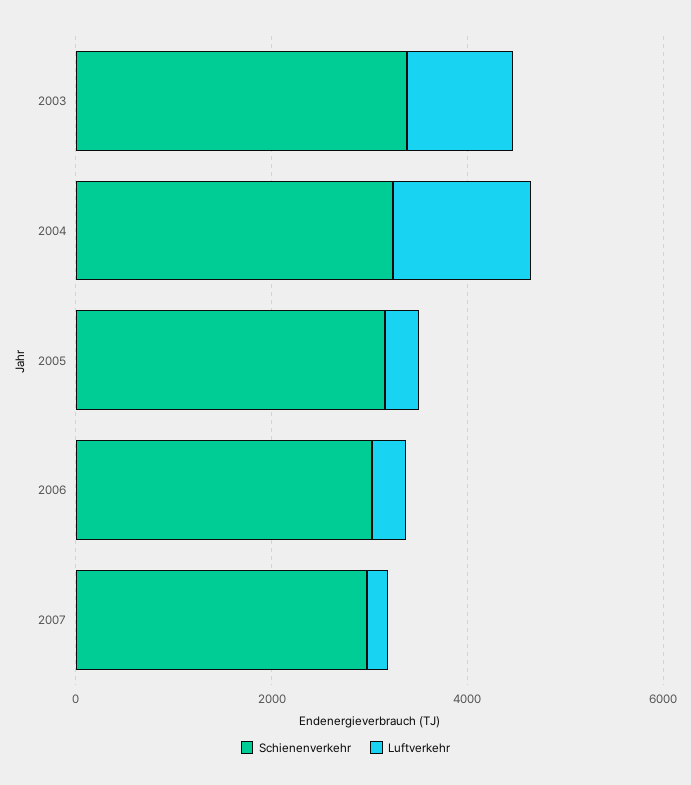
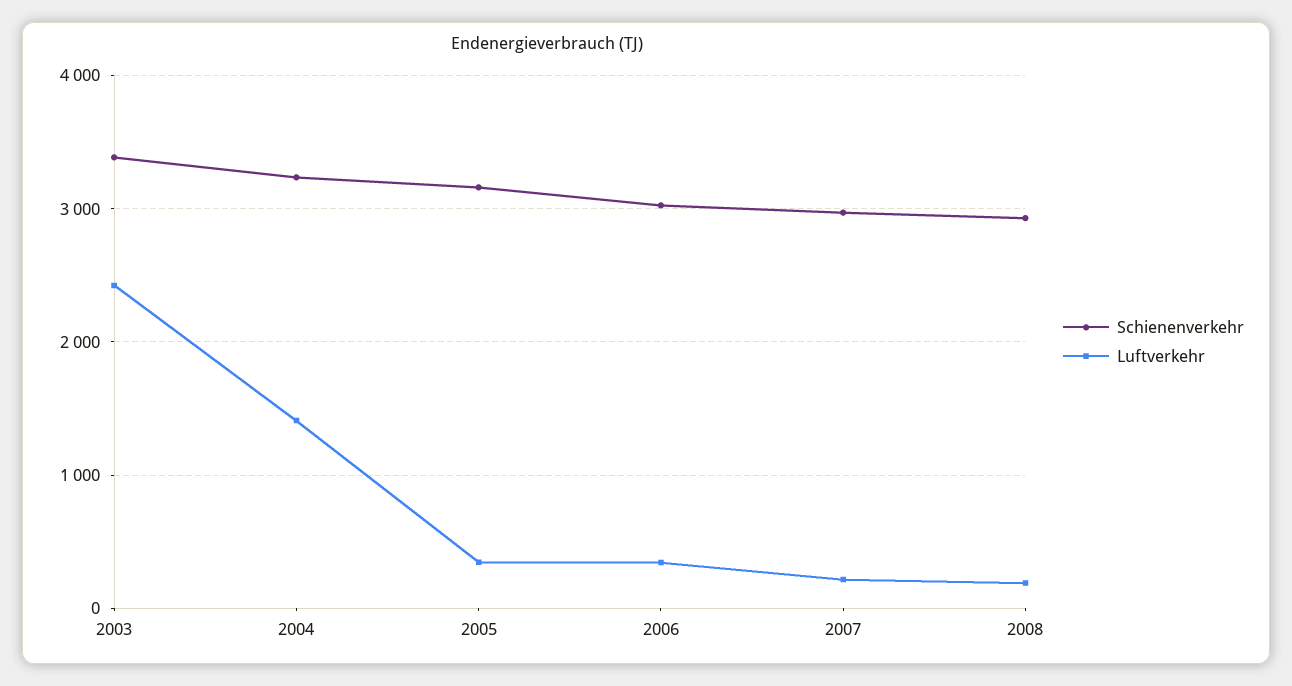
Luftverkehr, 2003: 1000 -> 2400
Schienenverkehr, 2008: none -> 2900
Luftverkehr, 2008: none -> 200

